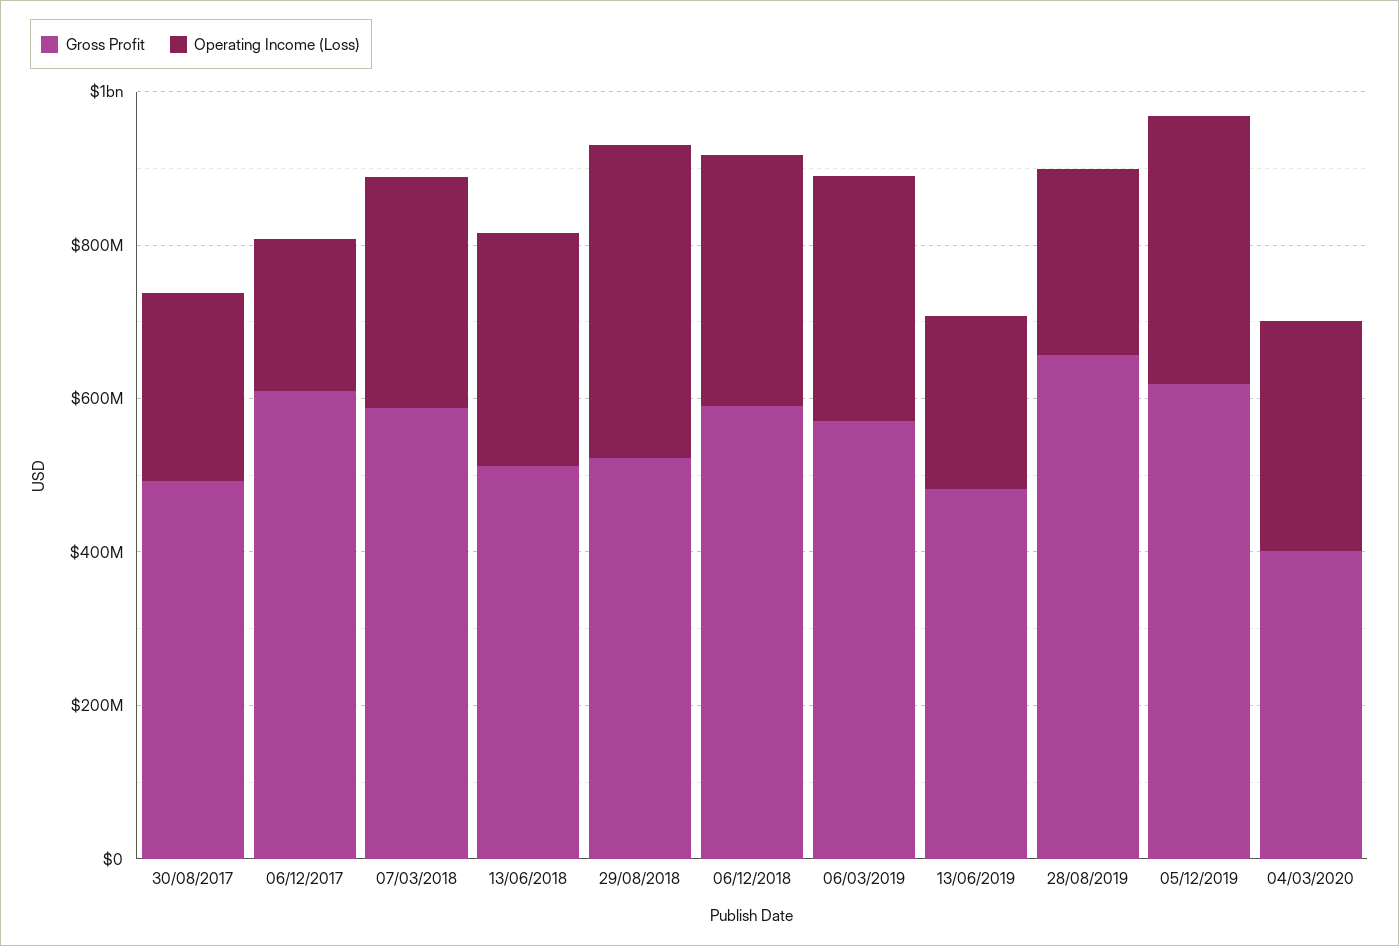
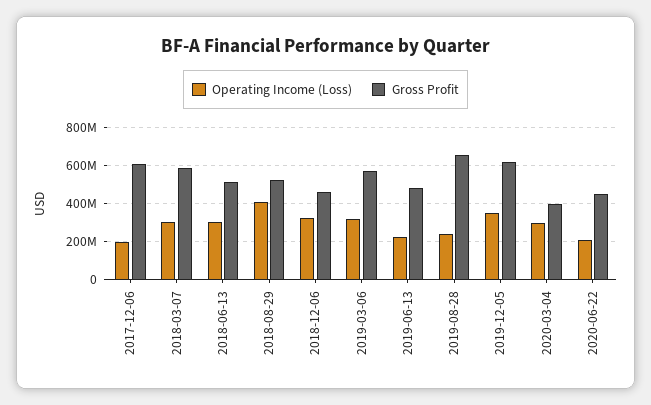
Gross Profit, 30/08/2017: 500000000 -> none
Operating Income (Loss), 30/08/2017: 250000000 -> none
Gross Profit, 06/12/2018: 600000000 -> 450000000
Operating Income (Loss), 2020-06-22: none -> 200000000
Gross Profit, 2020-06-22: none -> 450000000

